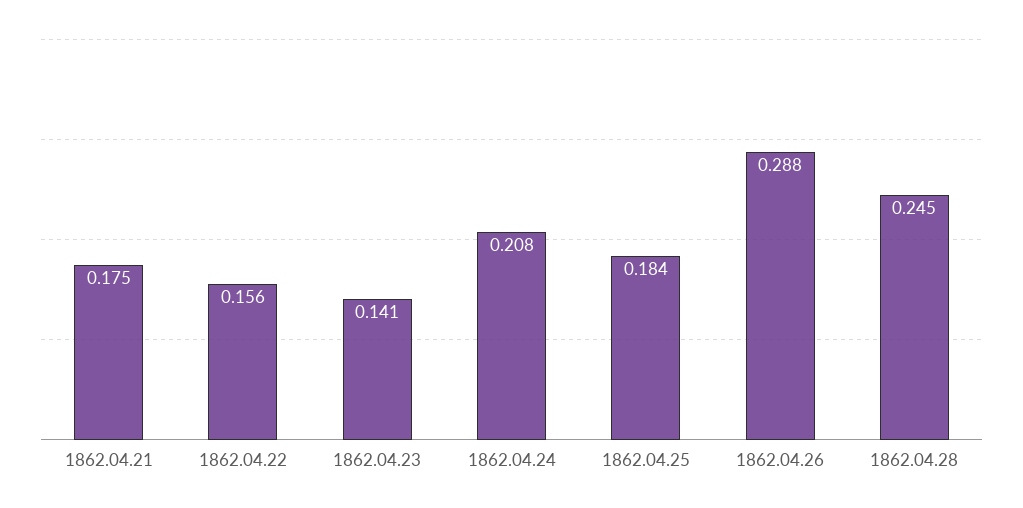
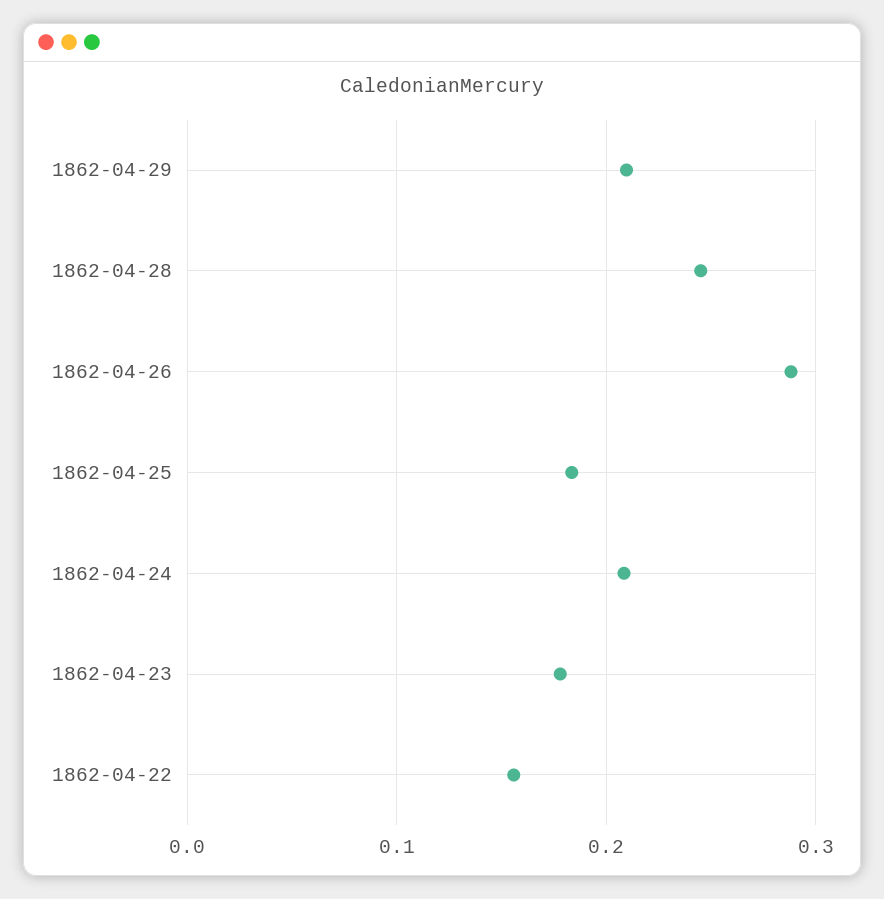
1862.04.21: 0.175 -> none
1862.04.23: 0.141 -> 0.18
1862-04-29: none -> 0.21

